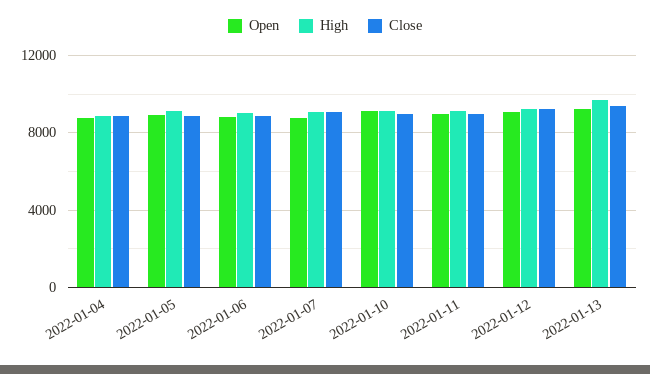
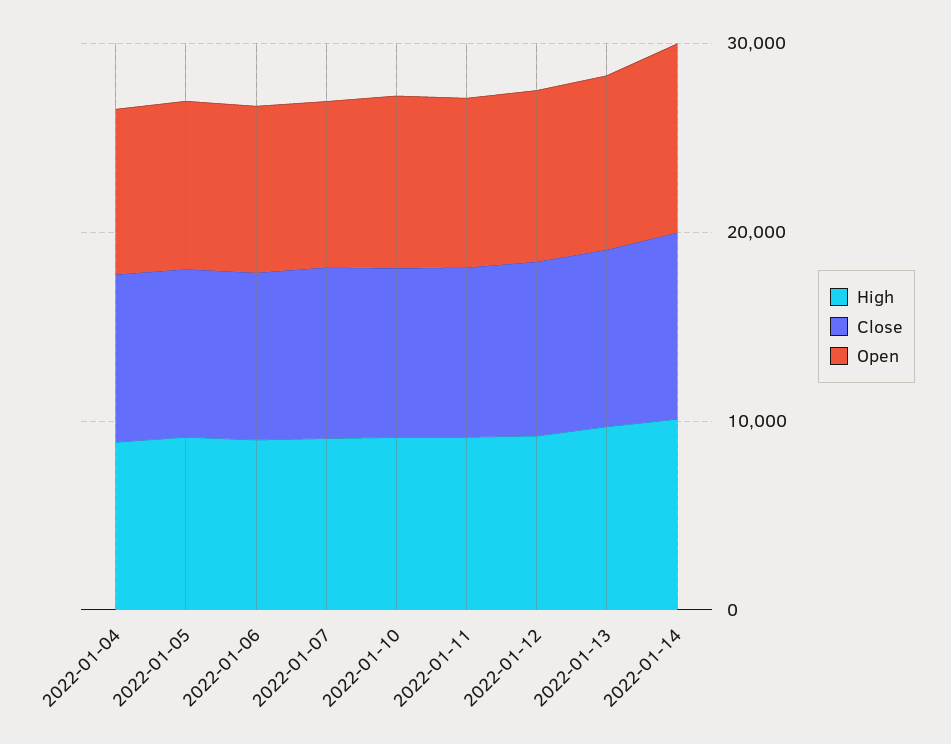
High, 2022-01-14: none -> 10000
Close, 2022-01-14: none -> 10000
Open, 2022-01-14: none -> 10000

